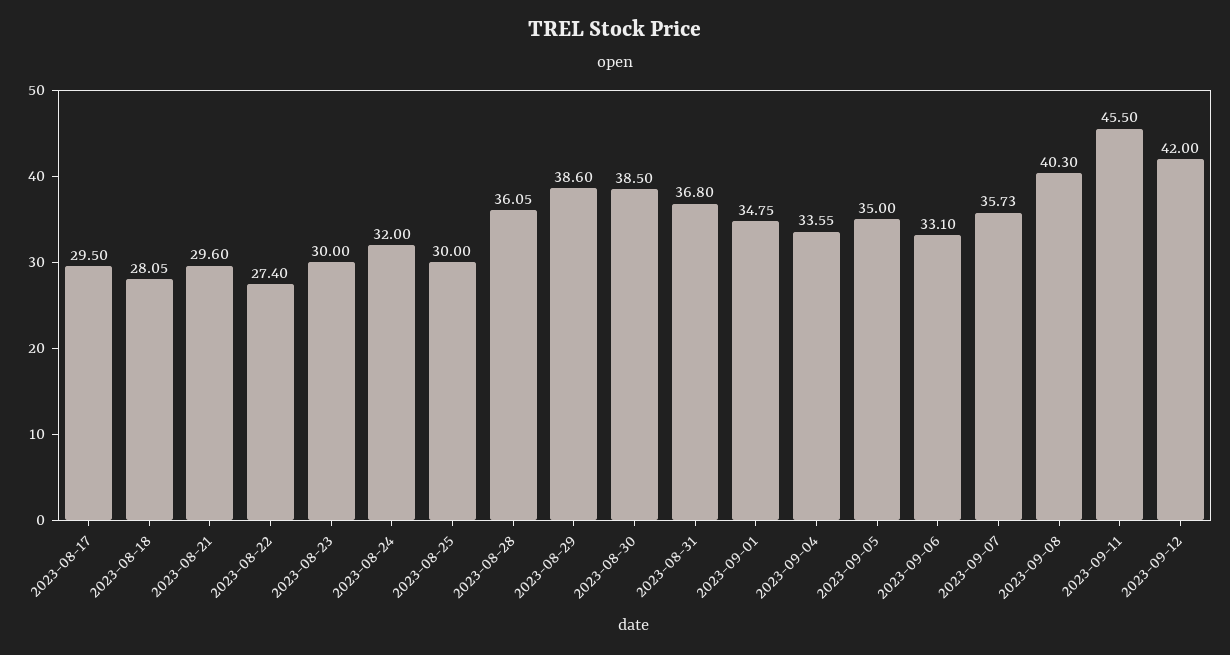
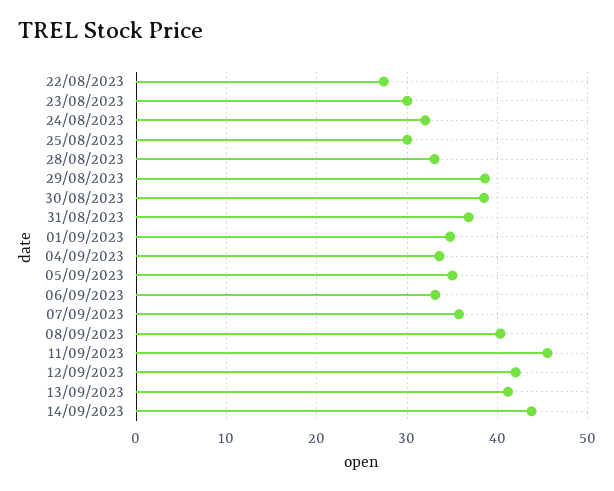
2023-08-17: 29.5 -> none
2023-08-18: 28.05 -> none
2023-08-21: 29.6 -> none
2023-08-28: 36.05 -> 33
13/09/2023: none -> 41
14/09/2023: none -> 44

